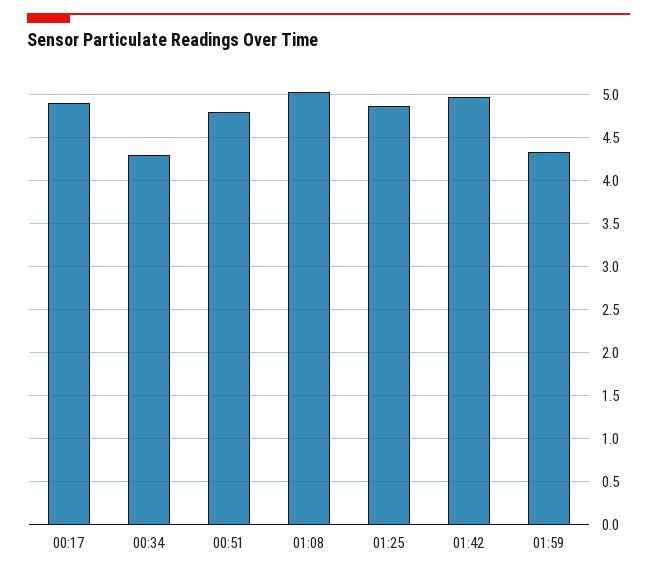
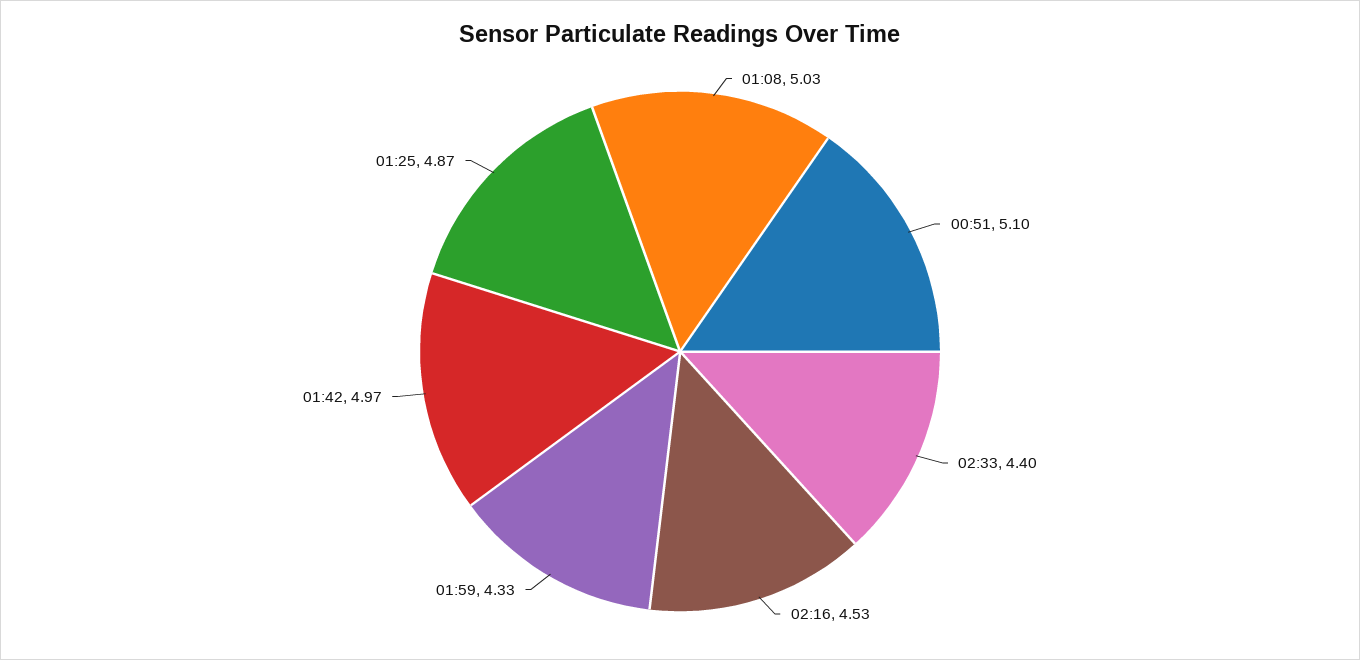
00:17: 4.9 -> none
00:34: 4.3 -> none
00:51: 4.8 -> 5.1
02:33: none -> 4.4
02:16: none -> 4.53

